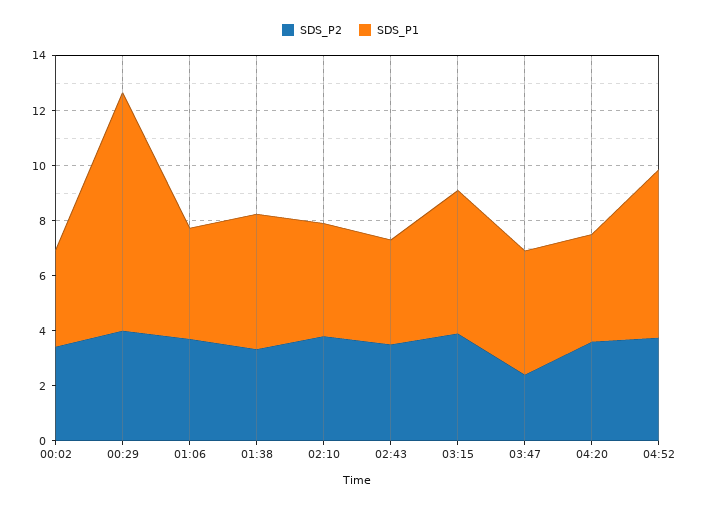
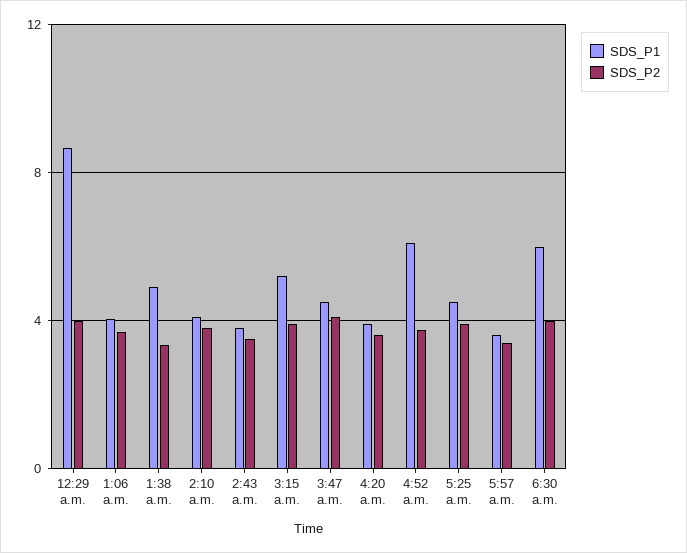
SDS_P2, 00:02: 3.5 -> none
SDS_P1, 00:02: 3.5 -> none
SDS_P2, 03:47: 2.5 -> 4
SDS_P1, 5:25 a.m.: none -> 4.5
SDS_P2, 5:25 a.m.: none -> 4
SDS_P1, 5:57 a.m.: none -> 3.5
SDS_P2, 5:57 a.m.: none -> 3.5
SDS_P1, 6:30 a.m.: none -> 6
SDS_P2, 6:30 a.m.: none -> 4

